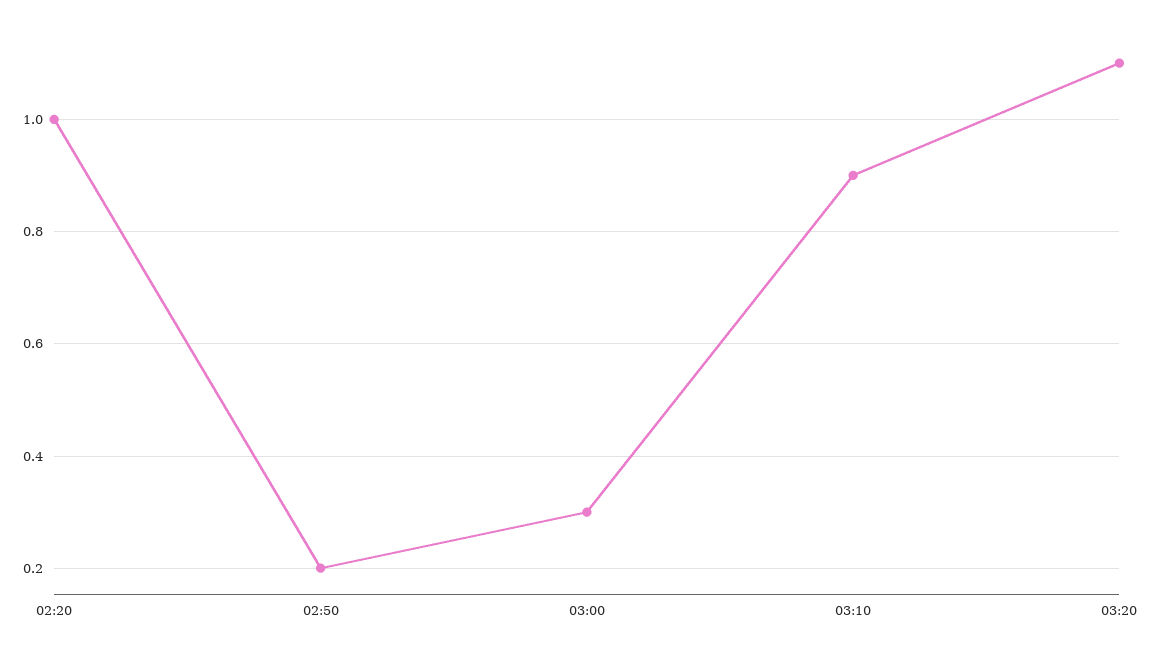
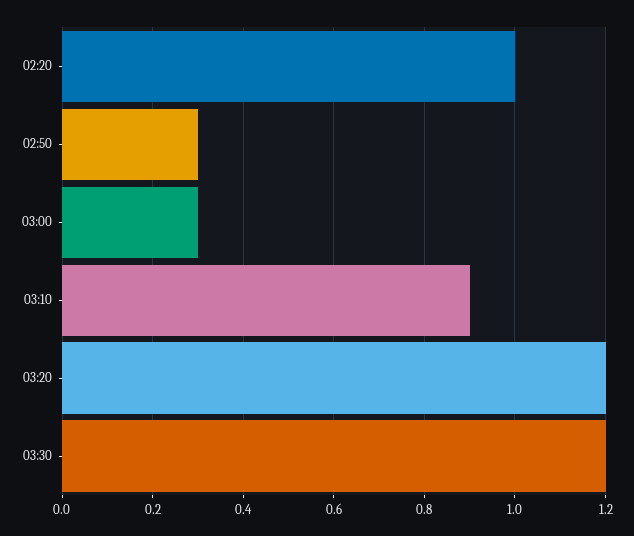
02:50: 0.2 -> 0.3
03:20: 1.1 -> 1.2
03:30: none -> 1.2

